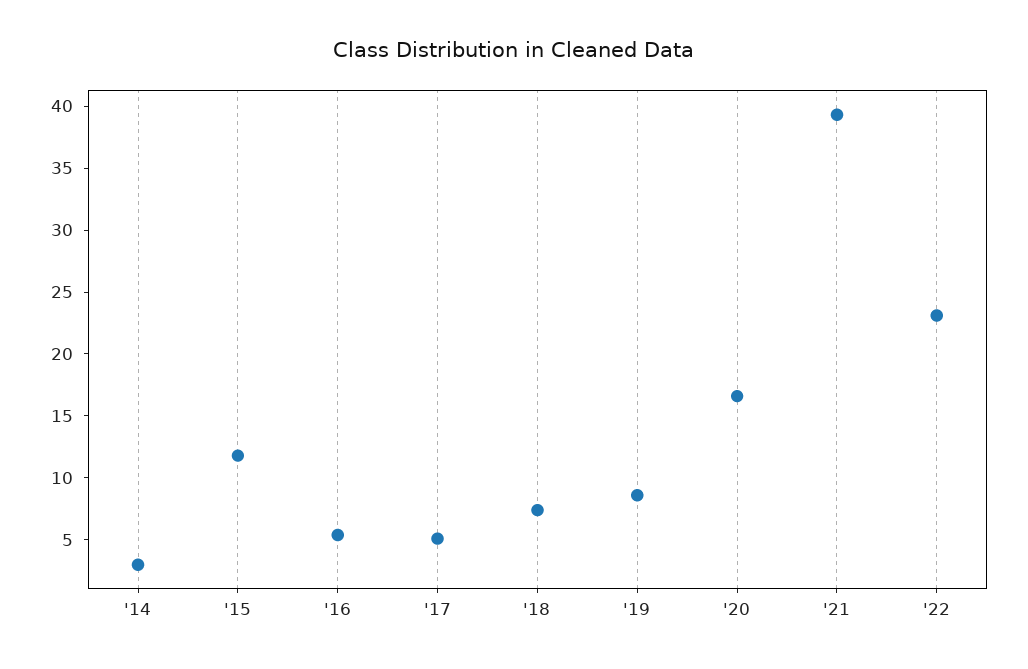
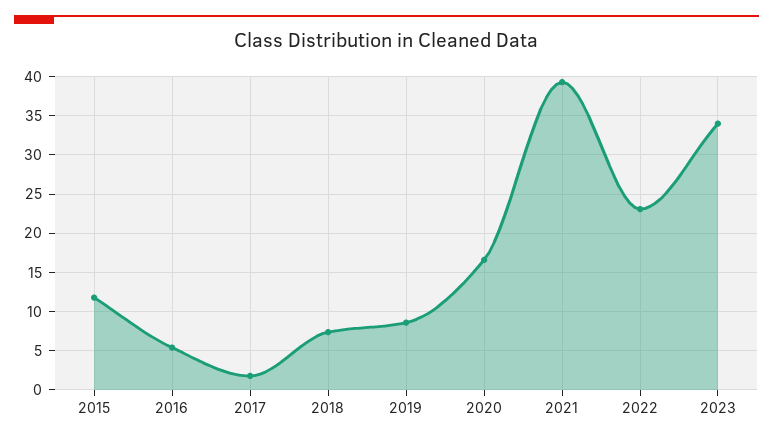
'14: 3 -> none
'17: 5 -> 2
2023: none -> 34

